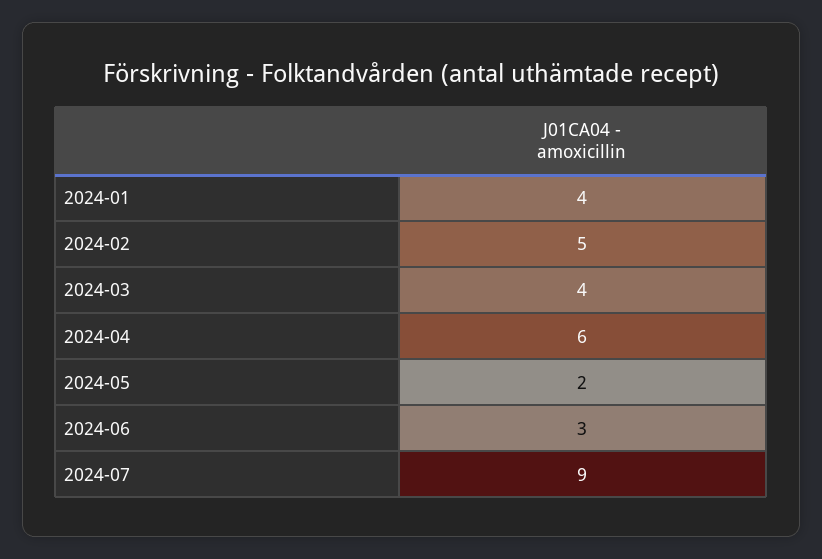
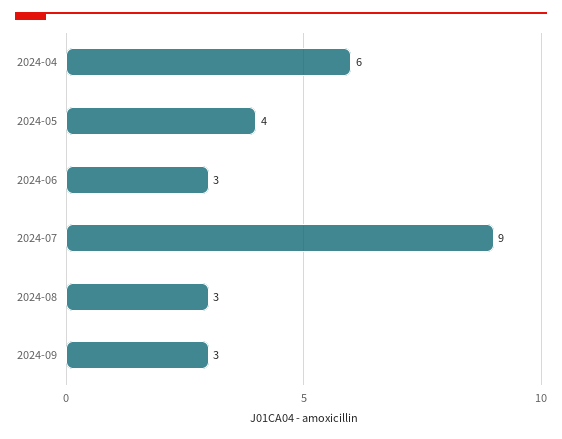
2024-01: 4 -> none
2024-02: 5 -> none
2024-03: 4 -> none
2024-05: 2 -> 4
2024-08: none -> 3
2024-09: none -> 3

